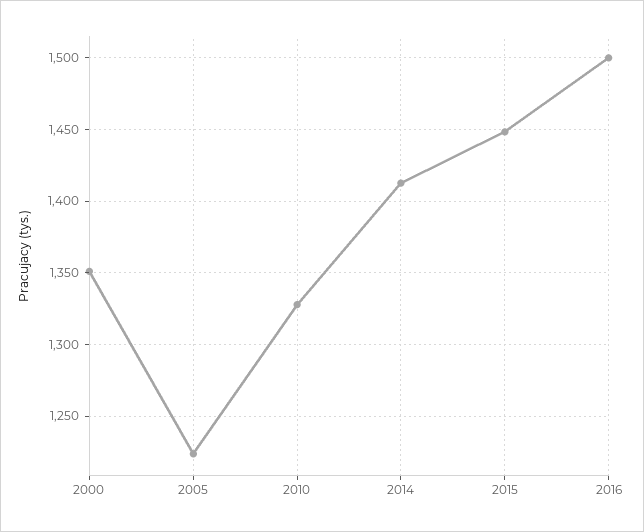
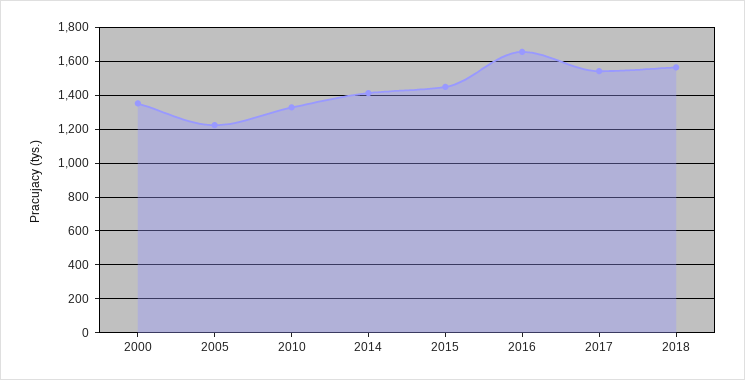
2016: 1500 -> 1650
2017: none -> 1550
2018: none -> 1550

